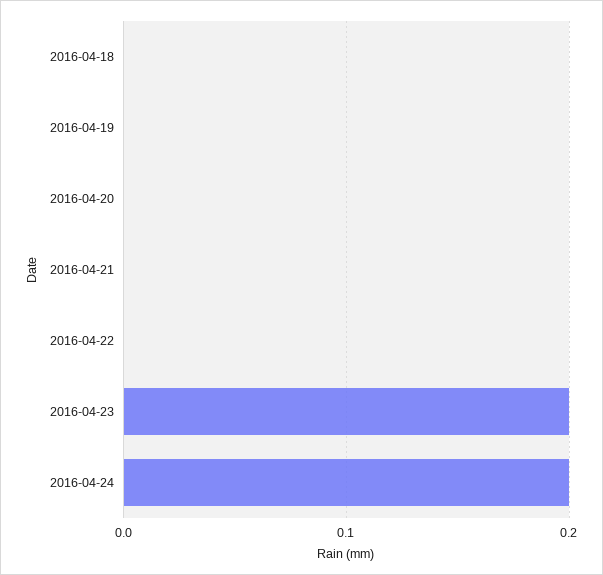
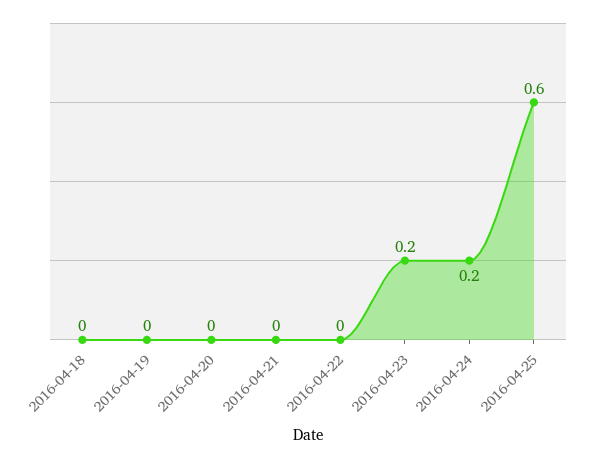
2016-04-25: none -> 0.6

